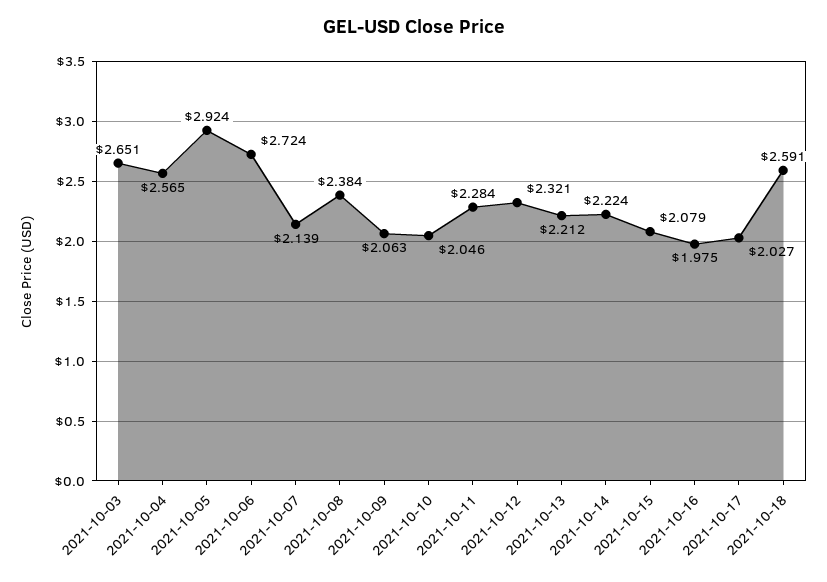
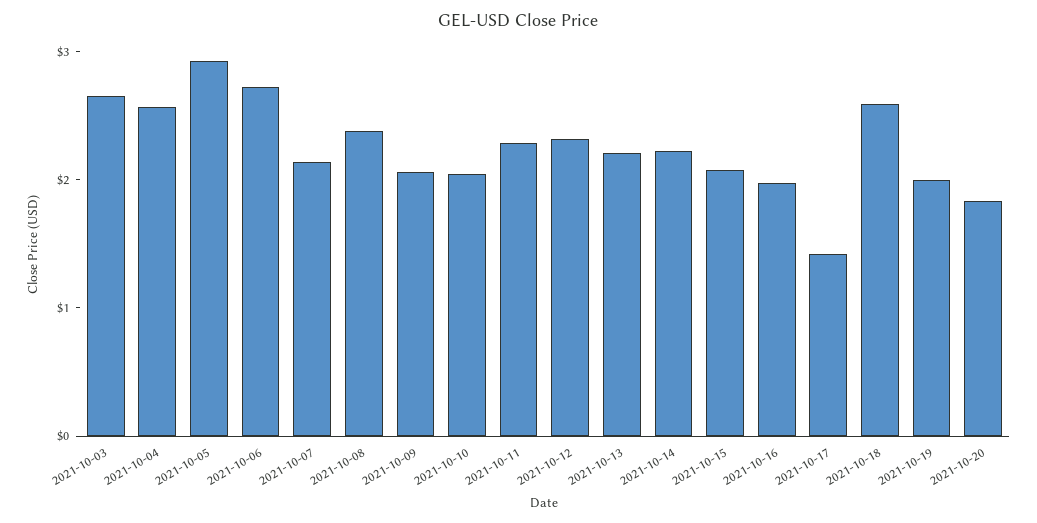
2021-10-17: 2.027 -> 1.4
2021-10-19: none -> 2
2021-10-20: none -> 1.8

